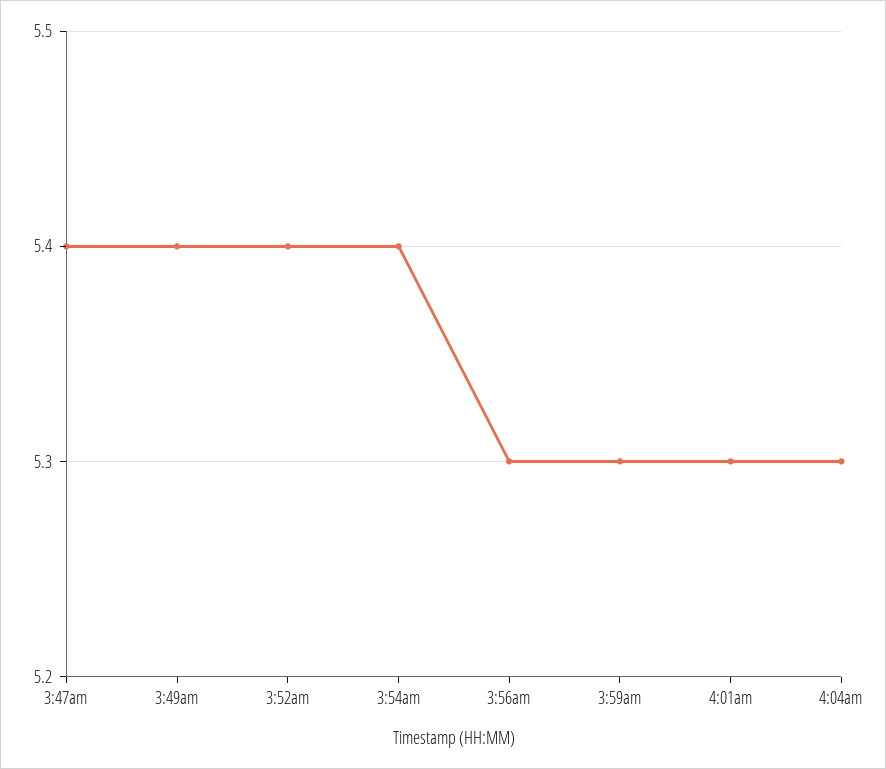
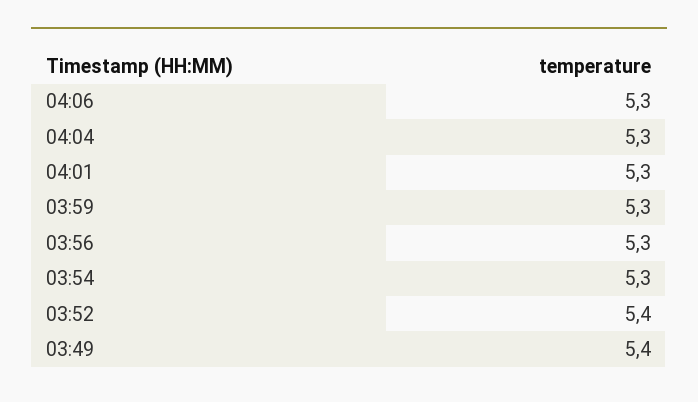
3:47am: 5.4 -> none
3:54am: 5.4 -> 5.3
04:06: none -> 5.3

